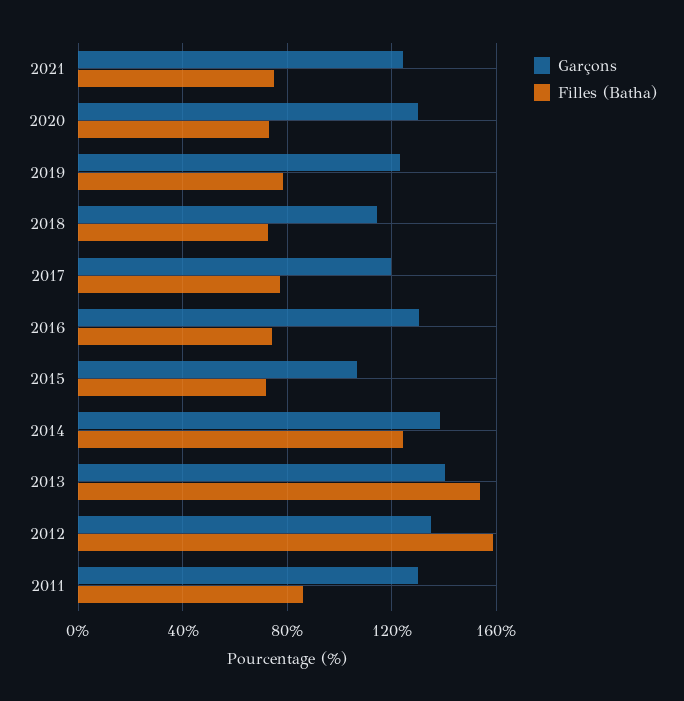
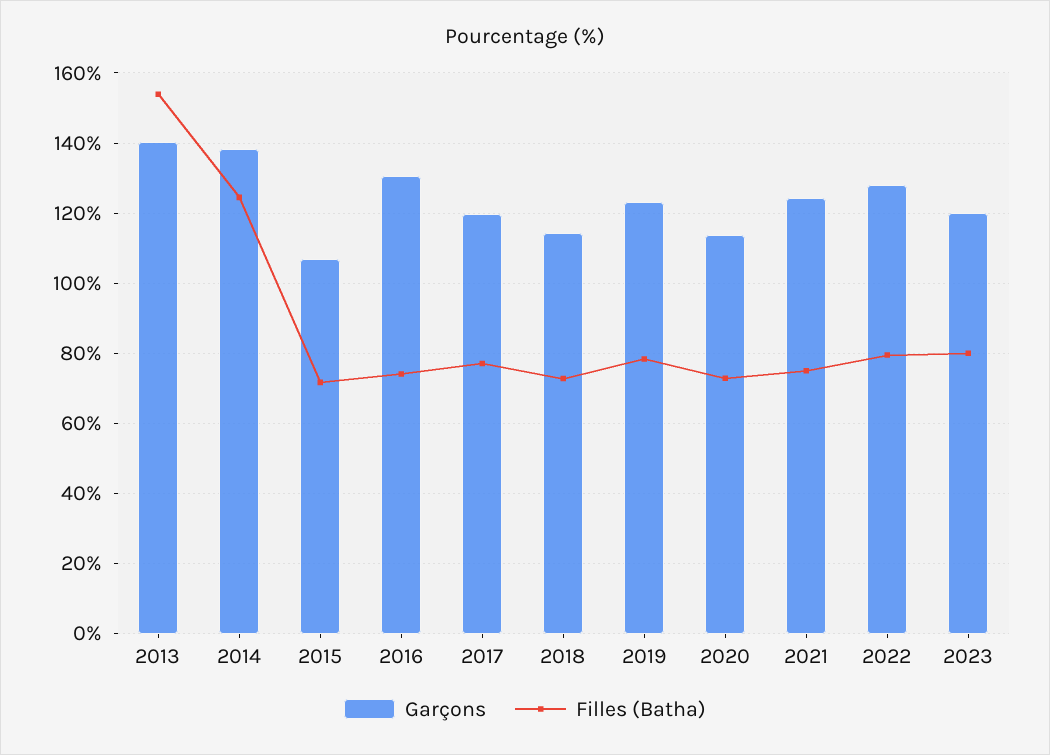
Garçons, 2020: 130 -> 114
Garçons, 2012: 135 -> none
Filles (Batha), 2012: 160 -> none
Garçons, 2011: 130 -> none
Filles (Batha), 2011: 85 -> none
Garçons, 2022: none -> 128
Filles (Batha), 2022: none -> 80
Garçons, 2023: none -> 120
Filles (Batha), 2023: none -> 80

